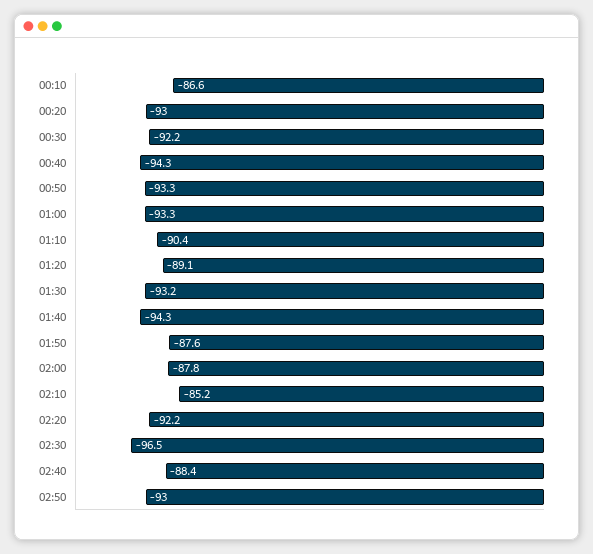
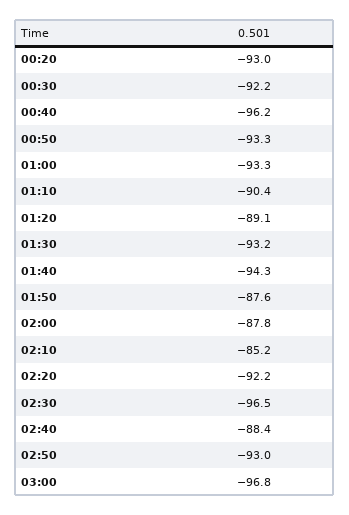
00:10: -86.6 -> none
00:40: -94.3 -> -96.2
03:00: none -> -96.8

